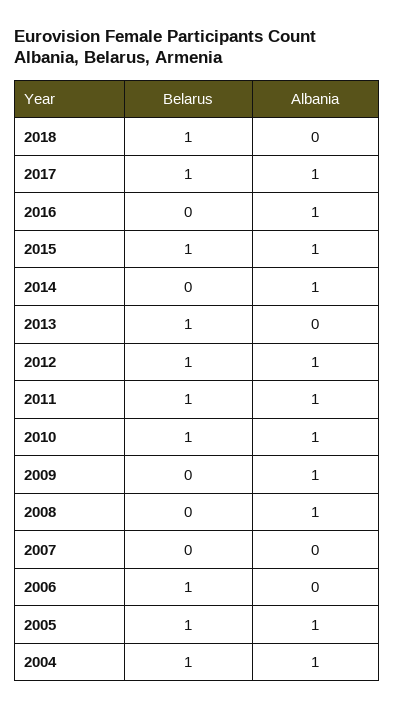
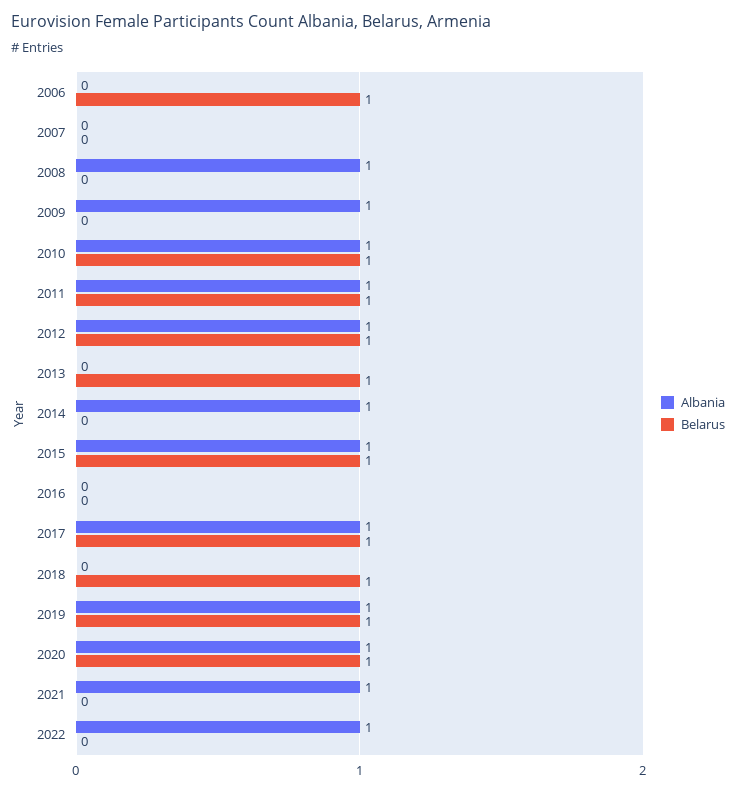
Albania, 2016: 1 -> 0
Belarus, 2005: 1 -> none
Albania, 2005: 1 -> none
Belarus, 2004: 1 -> none
Albania, 2004: 1 -> none
Albania, 2019: none -> 1
Belarus, 2019: none -> 1
Albania, 2020: none -> 1
Belarus, 2020: none -> 1
Albania, 2021: none -> 1
Belarus, 2021: none -> 0
Albania, 2022: none -> 1
Belarus, 2022: none -> 0

